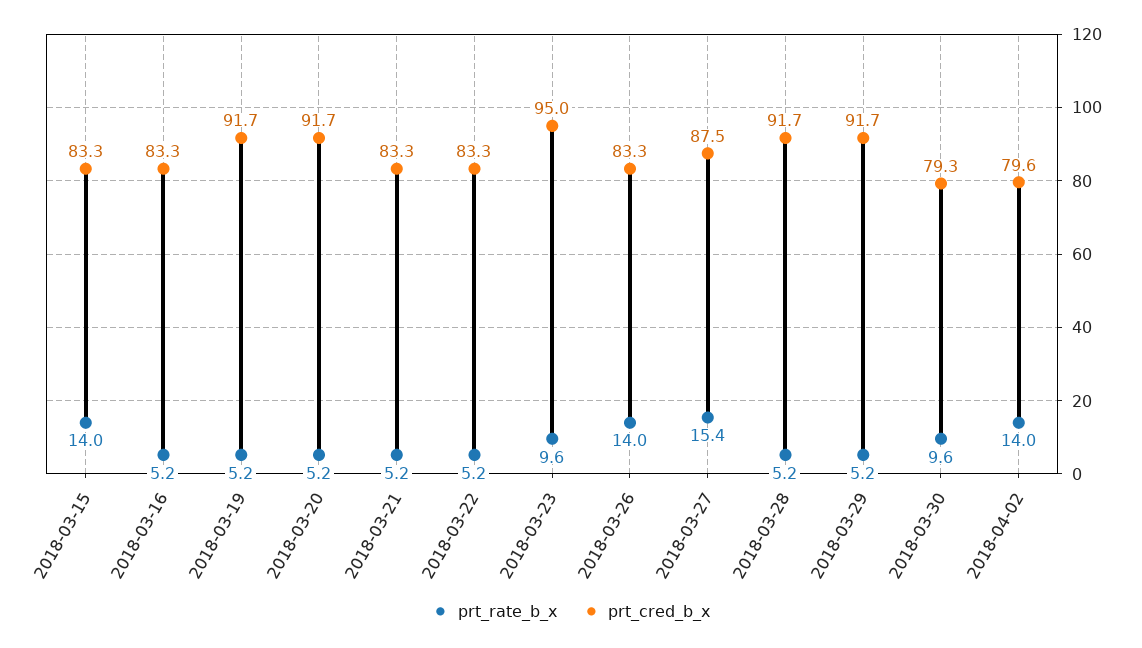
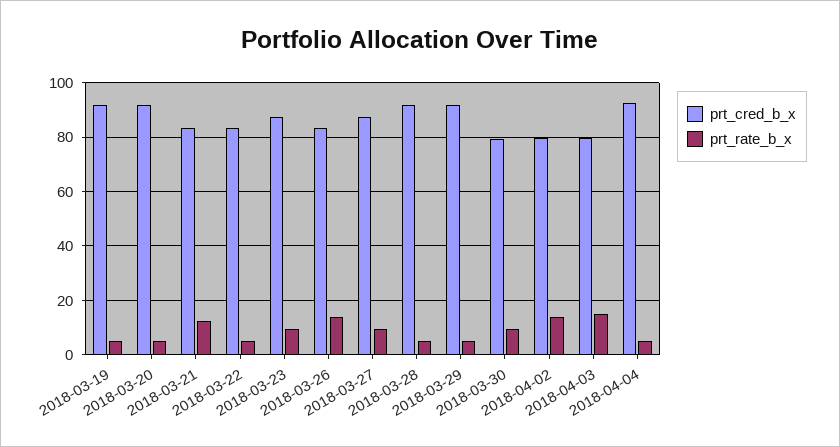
prt_rate_b_x, 2018-03-15: 14 -> none
prt_cred_b_x, 2018-03-15: 83.3 -> none
prt_rate_b_x, 2018-03-16: 5.2 -> none
prt_cred_b_x, 2018-03-16: 83.3 -> none
prt_rate_b_x, 2018-03-21: 5.2 -> 12.5
prt_cred_b_x, 2018-03-23: 95 -> 87.5
prt_rate_b_x, 2018-03-27: 15.4 -> 10
prt_cred_b_x, 2018-04-03: none -> 80
prt_rate_b_x, 2018-04-03: none -> 15
prt_cred_b_x, 2018-04-04: none -> 92.5
prt_rate_b_x, 2018-04-04: none -> 5

